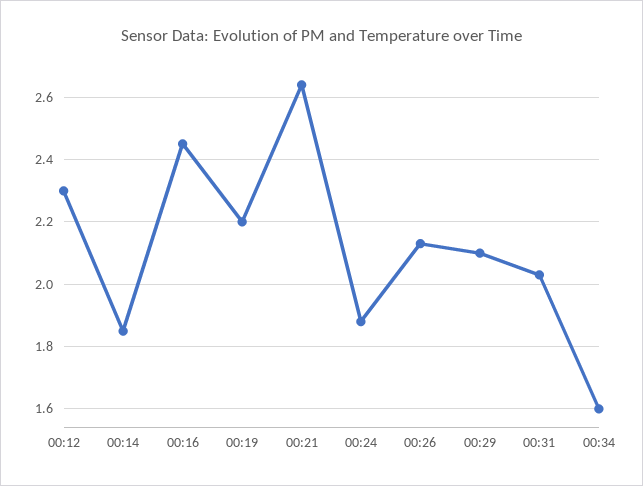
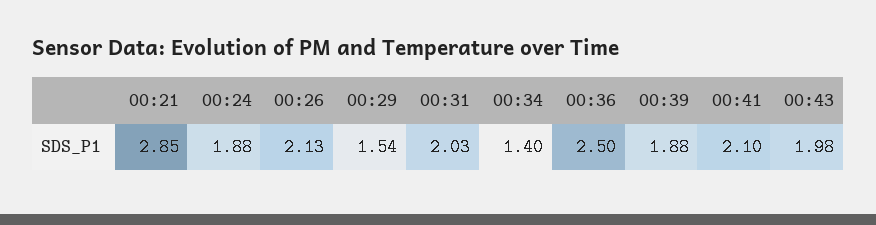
00:12: 2.3 -> none
00:14: 1.85 -> none
00:16: 2.45 -> none
00:19: 2.2 -> none
00:21: 2.65 -> 2.85
00:29: 2.1 -> 1.54
00:34: 1.6 -> 1.4
00:36: none -> 2.5
00:39: none -> 1.88
00:41: none -> 2.1
00:43: none -> 1.98

